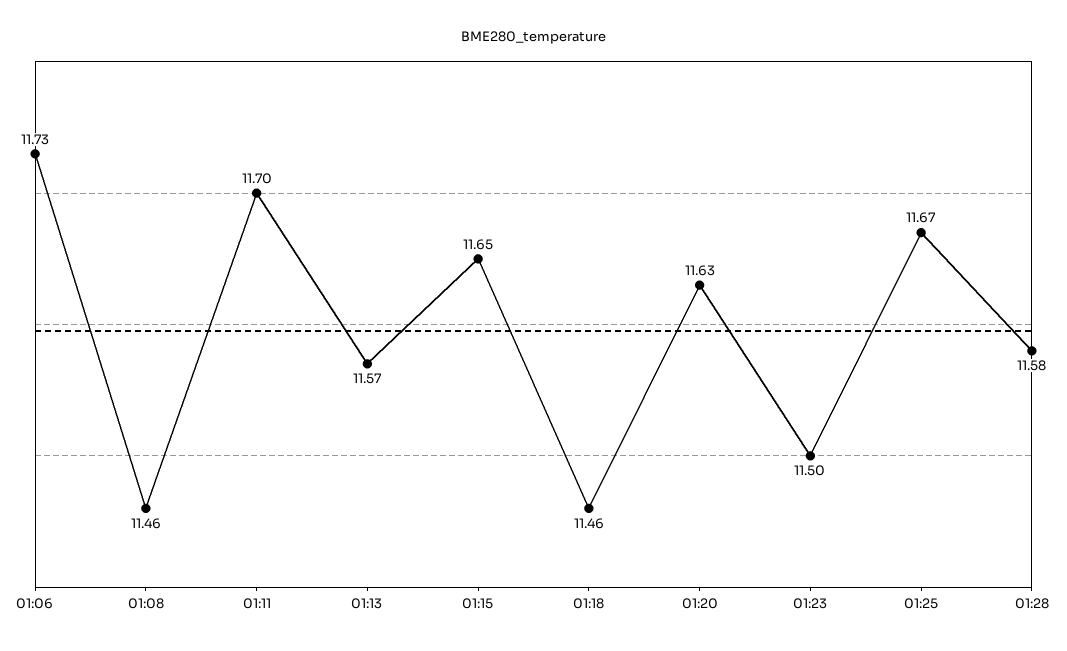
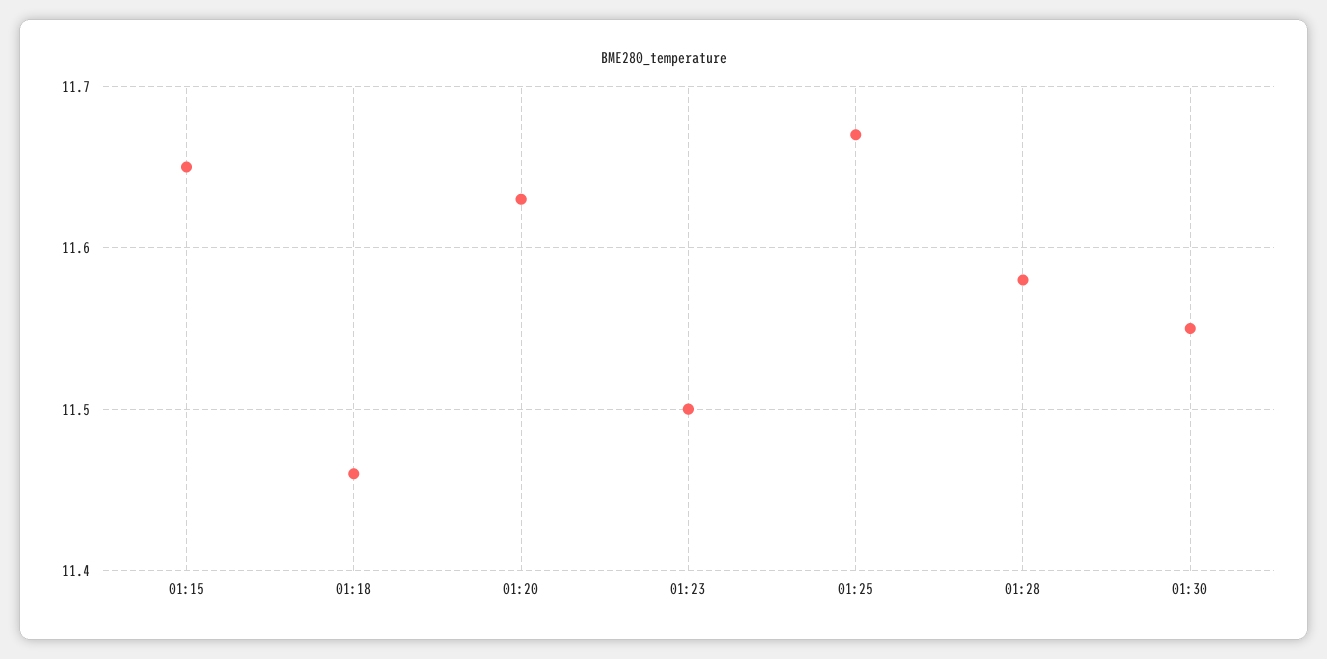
01:06: 11.73 -> none
01:08: 11.46 -> none
01:11: 11.7 -> none
01:13: 11.57 -> none
01:30: none -> 11.55

